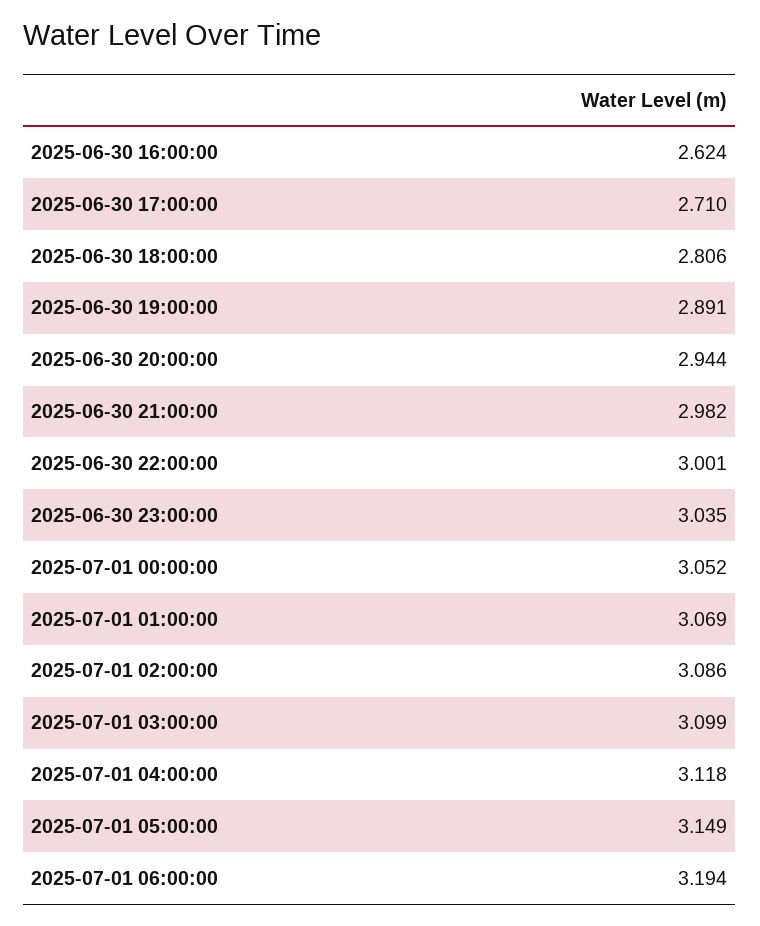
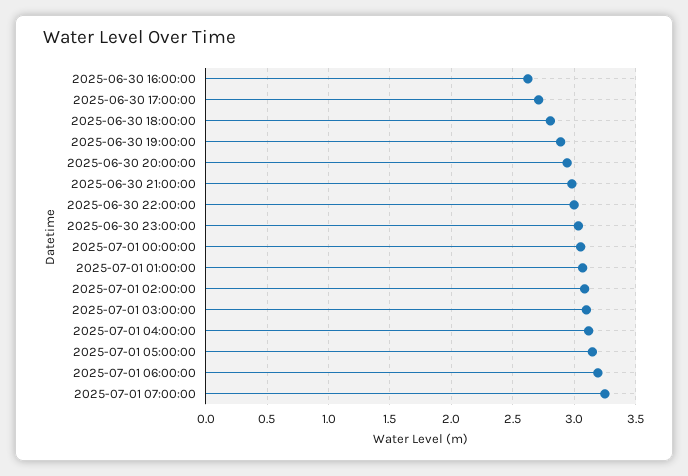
2025-07-01 07:00:00: none -> 3.25

